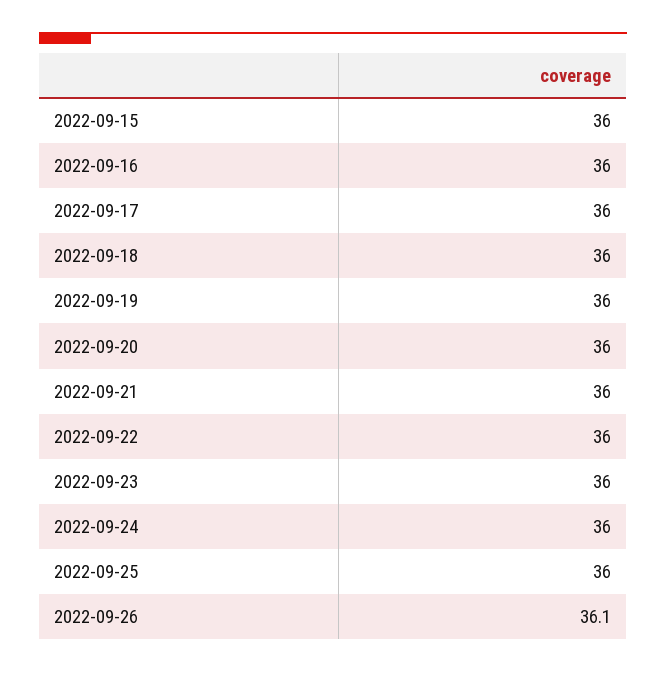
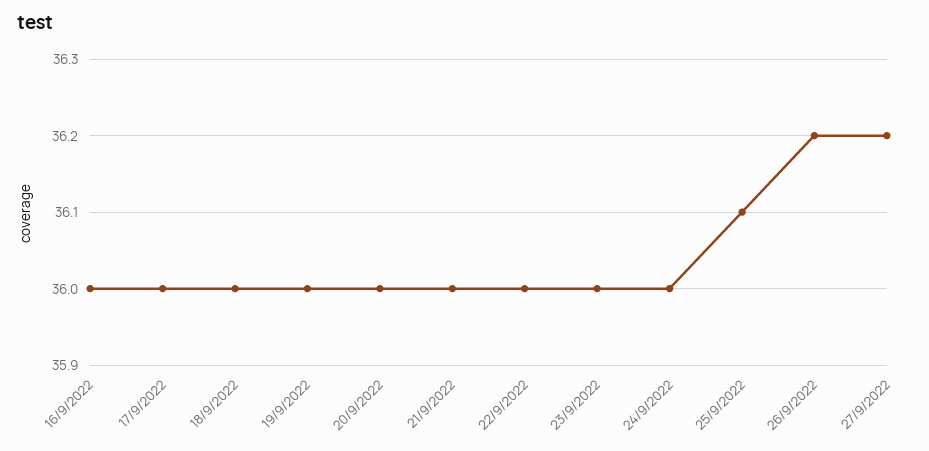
2022-09-15: 36 -> none
2022-09-25: 36 -> 36.1
2022-09-26: 36.1 -> 36.2
27/9/2022: none -> 36.2

